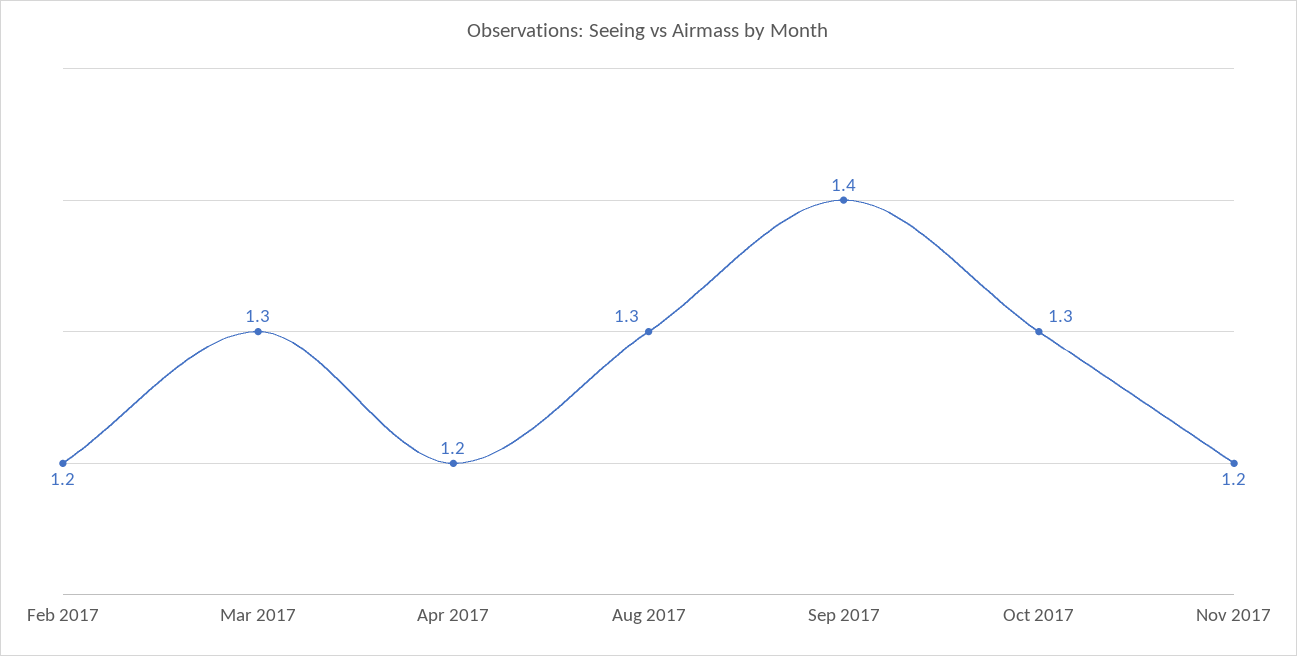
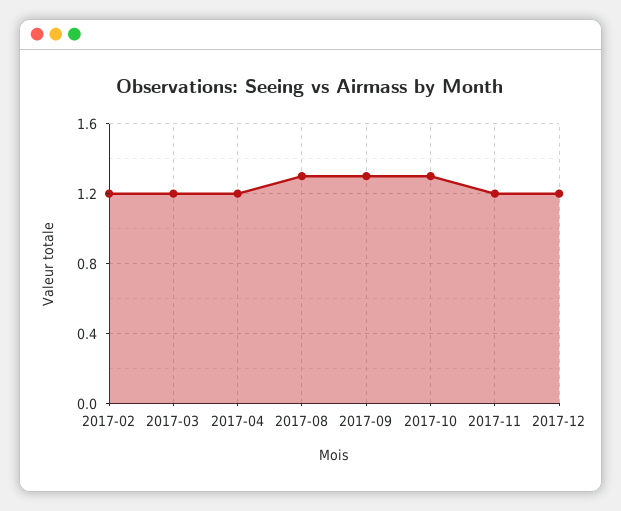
Mar 2017: 1.3 -> 1.2
Sep 2017: 1.4 -> 1.3
2017-12: none -> 1.2

